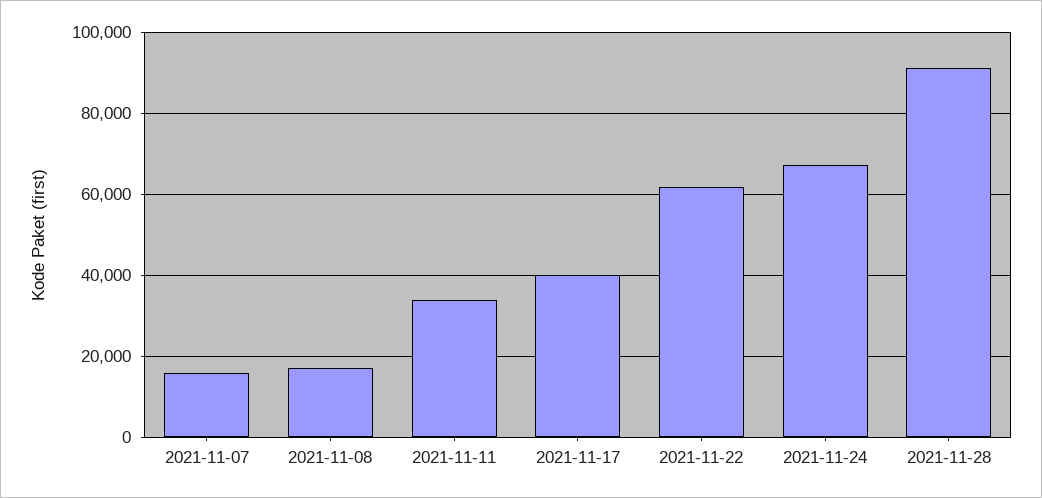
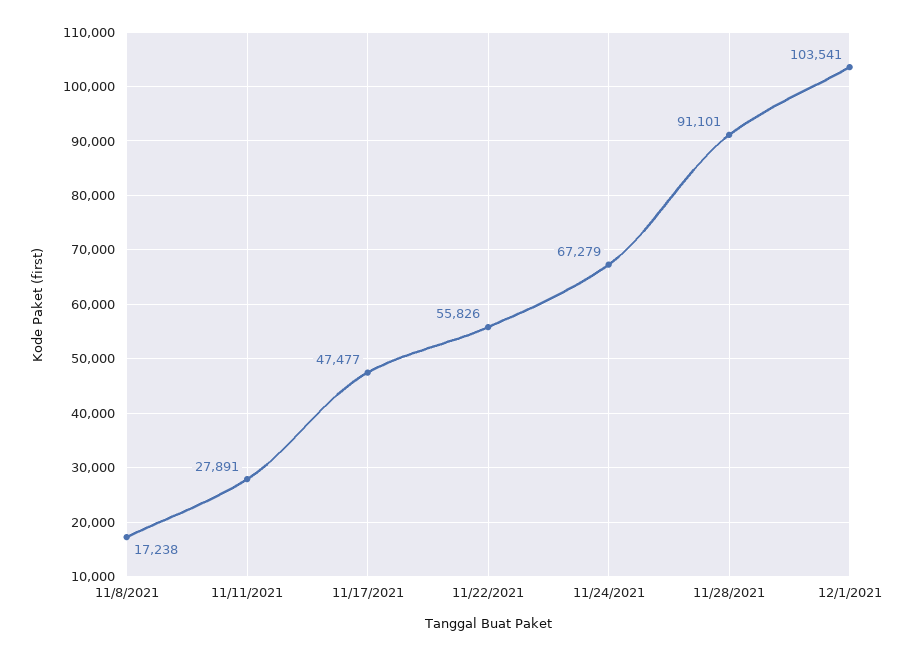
2021-11-07: 16000 -> none
2021-11-11: 34000 -> 27891
2021-11-17: 40000 -> 47477
2021-11-22: 62000 -> 55826
12/1/2021: none -> 103541

